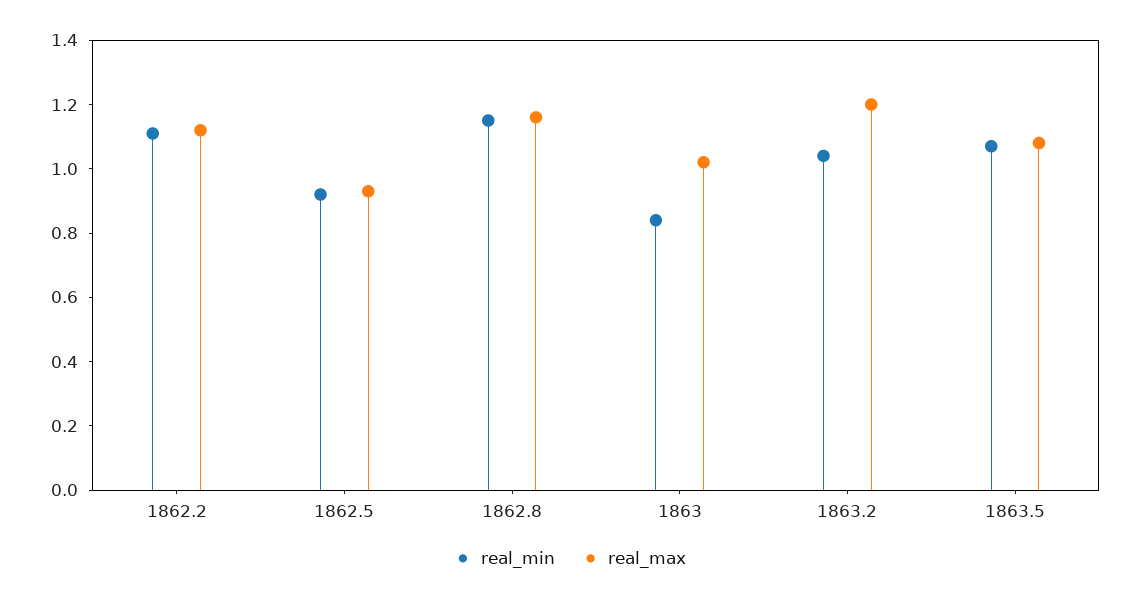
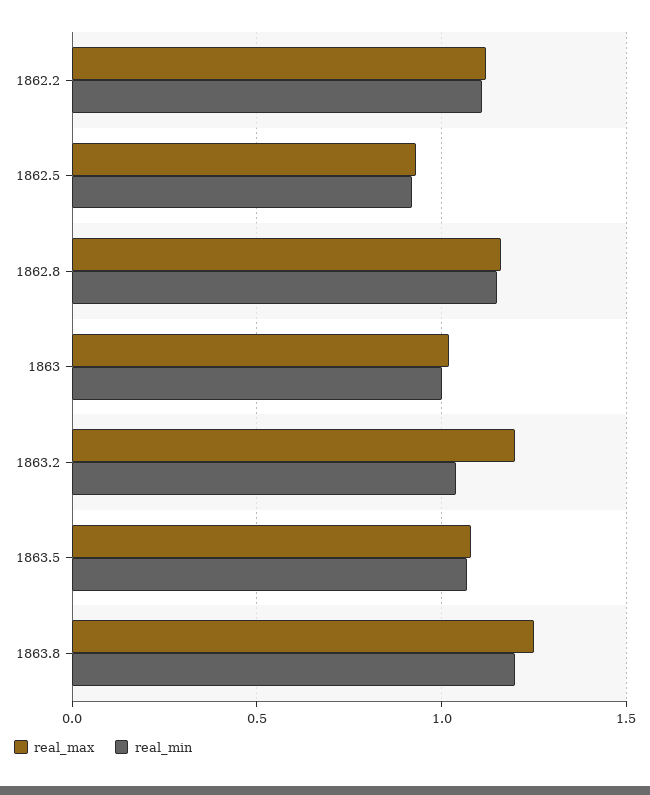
real_min, 1863: 0.85 -> 1
real_max, 1863.8: none -> 1.25
real_min, 1863.8: none -> 1.2

